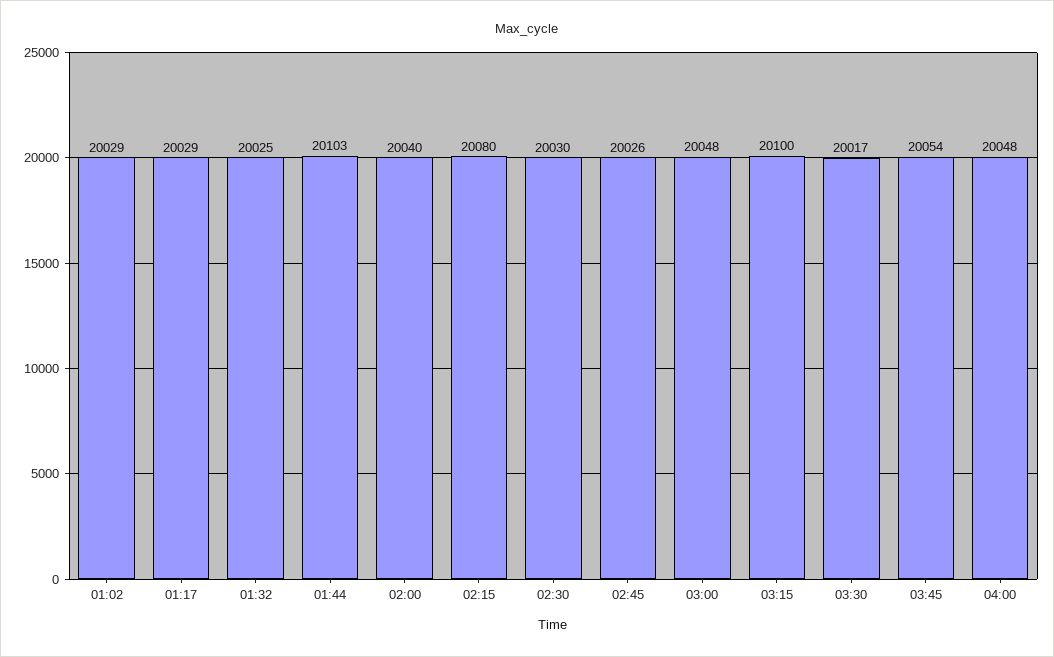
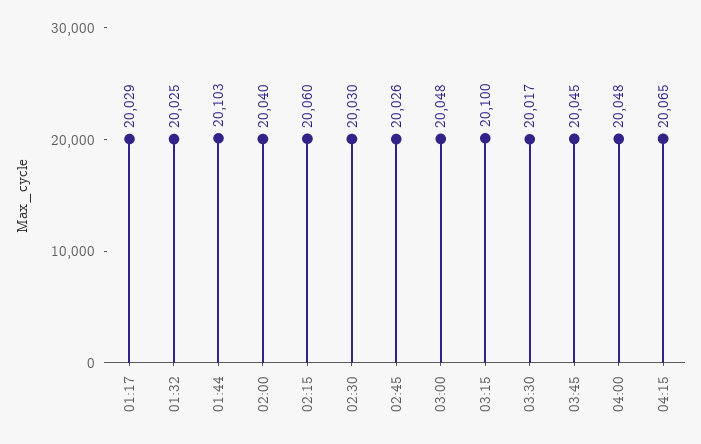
01:02: 20029 -> none
02:15: 20080 -> 20060
03:45: 20054 -> 20045
04:15: none -> 20065

